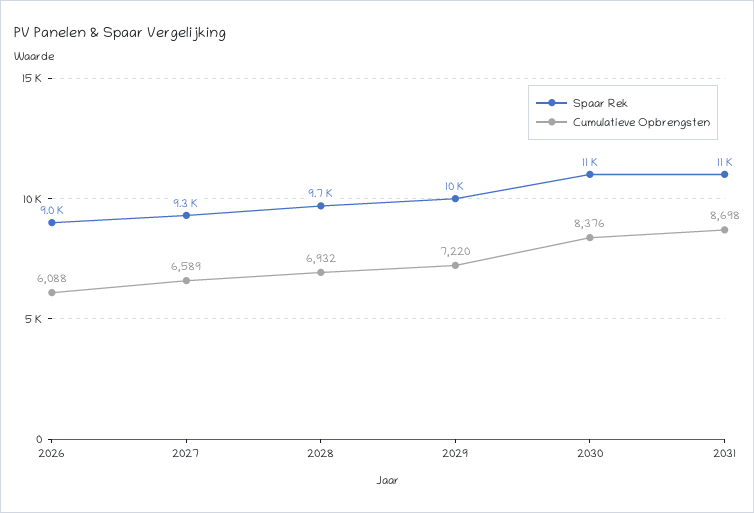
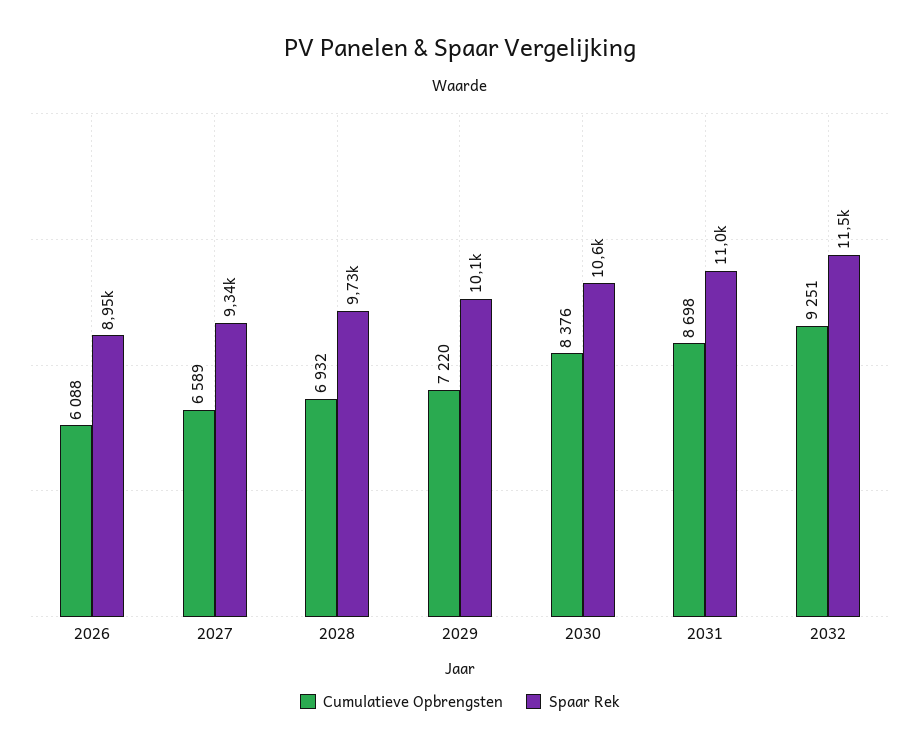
Cumulatieve Opbrengsten, 2032: none -> 9251
Spaar Rek, 2032: none -> 11500

